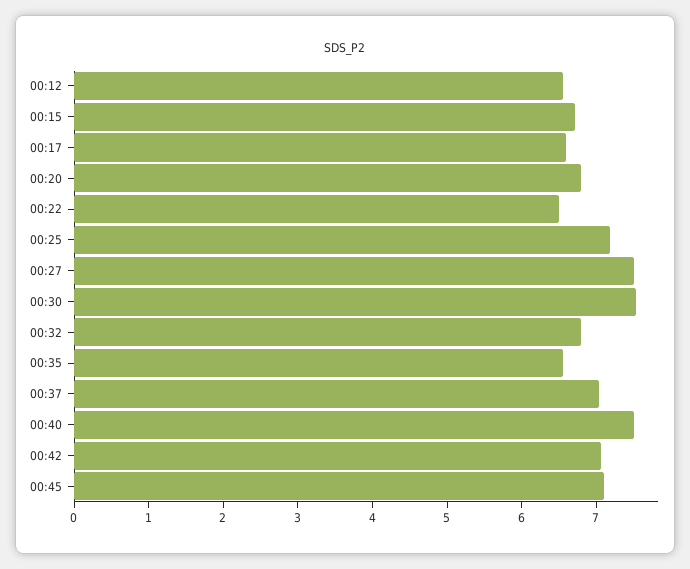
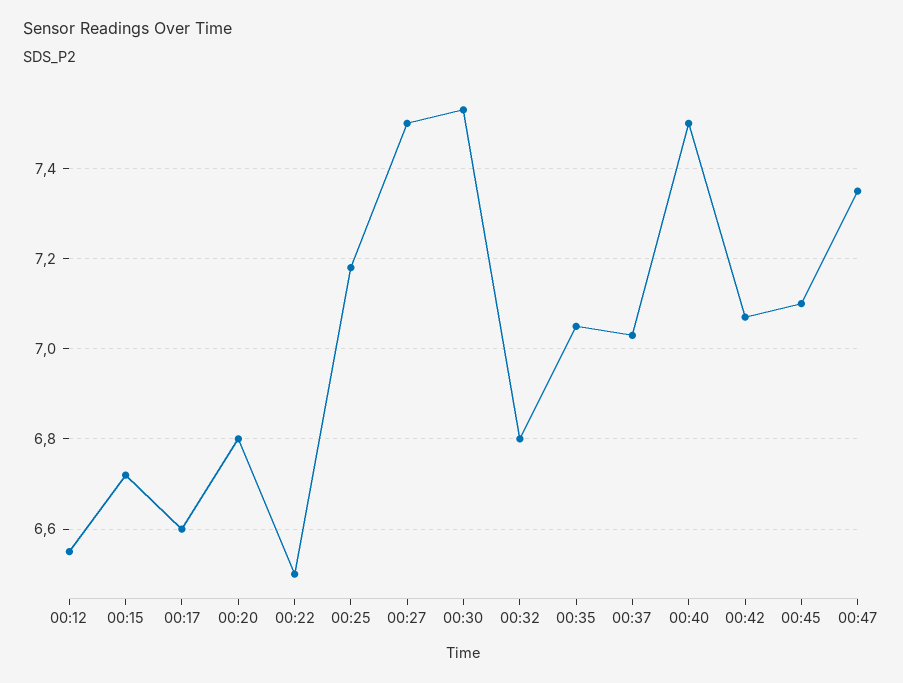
00:35: 6.6 -> 7.05
00:47: none -> 7.35

